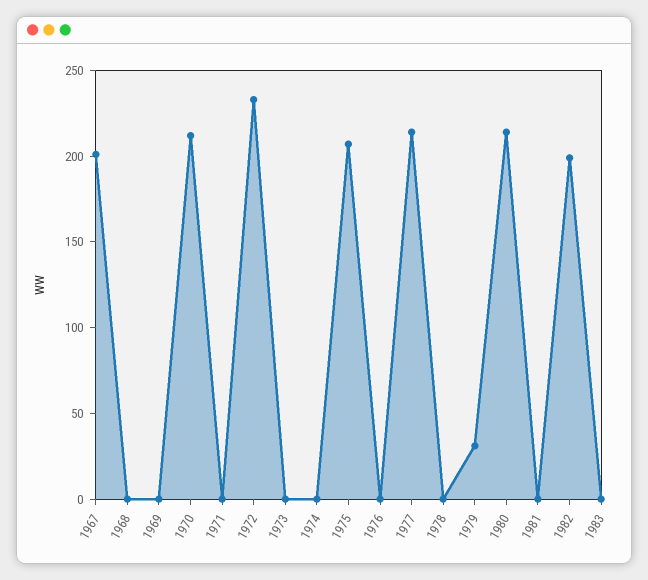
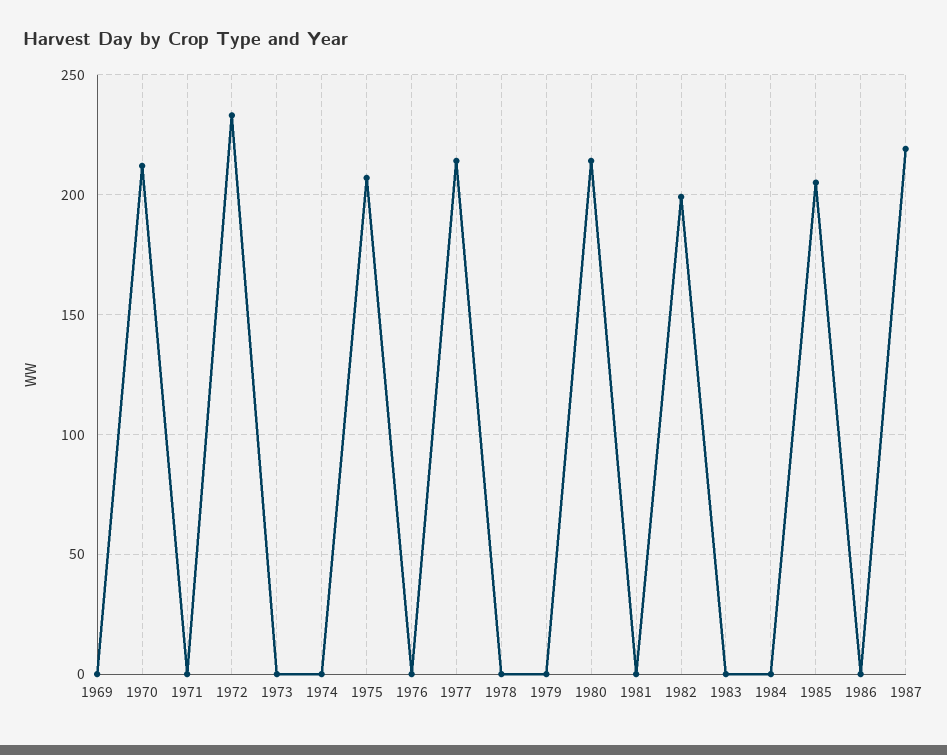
1967: 200 -> none
1968: 0 -> none
1979: 30 -> 0
1984: none -> 0
1985: none -> 205
1986: none -> 0
1987: none -> 220

